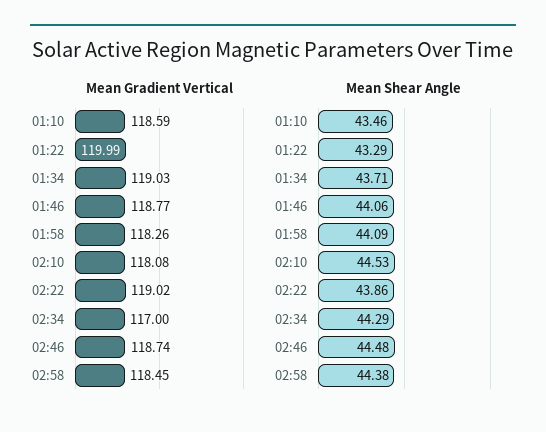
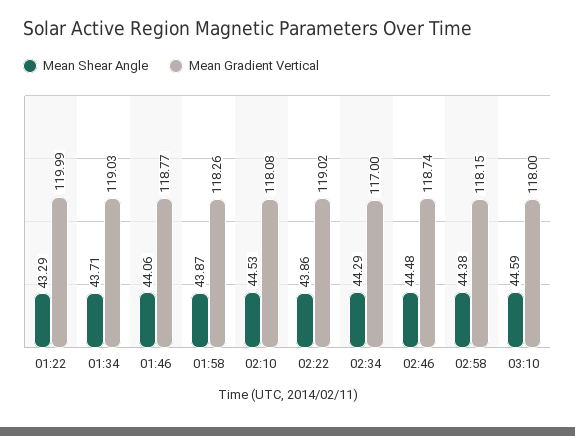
Mean Gradient Vertical, 01:10: 118.59 -> none
Mean Gradient Vertical, 02:58: 118.45 -> 118.15
Mean Shear Angle, 01:10: 43.46 -> none
Mean Shear Angle, 01:58: 44.09 -> 43.87
Mean Shear Angle, 03:10: none -> 44.59
Mean Gradient Vertical, 03:10: none -> 118

